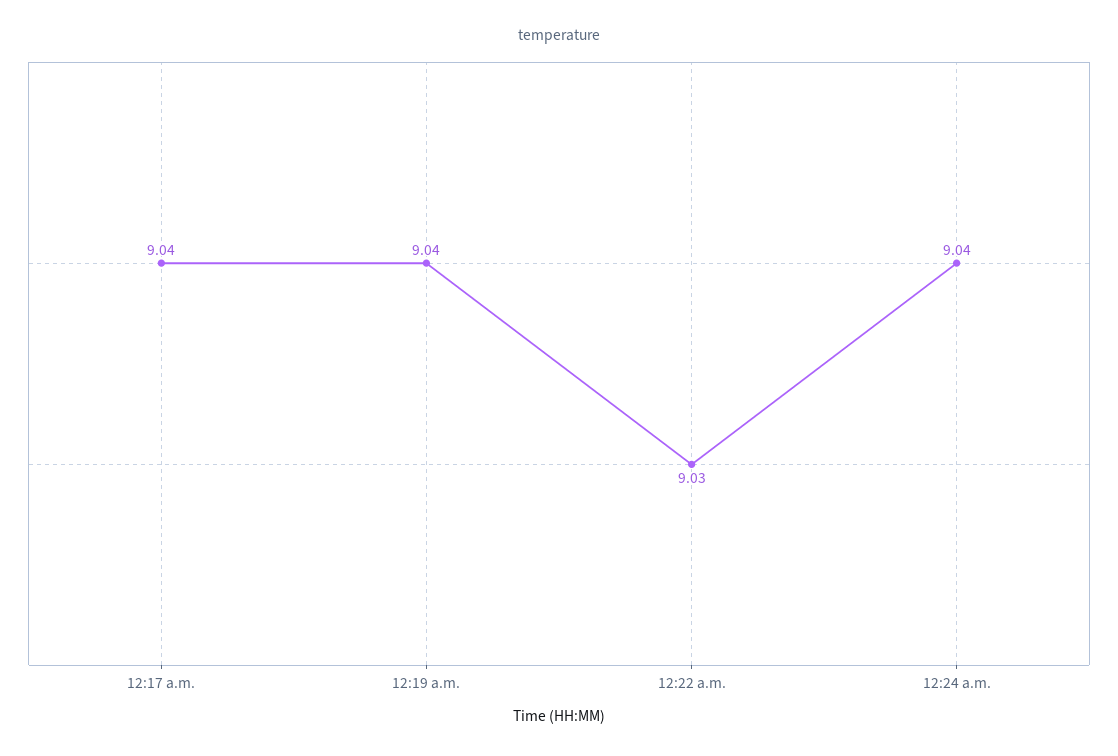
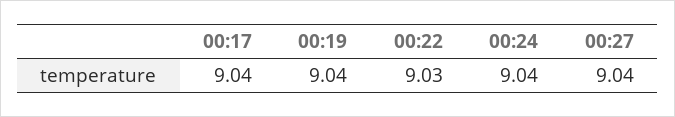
00:27: none -> 9.04

